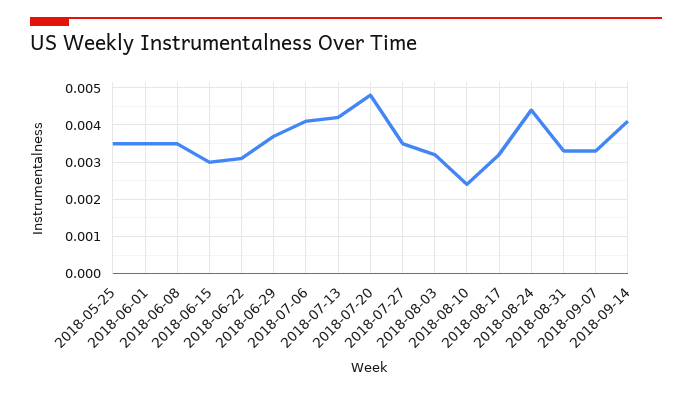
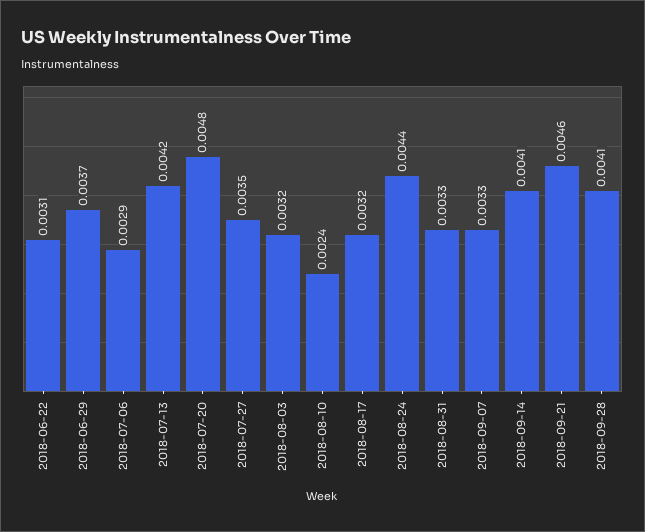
2018-05-25: 0.0035 -> none
2018-06-01: 0.0035 -> none
2018-06-08: 0.0035 -> none
2018-06-15: 0.003 -> none
2018-07-06: 0.004 -> 0.0029
2018-09-21: none -> 0.0046
2018-09-28: none -> 0.0041

